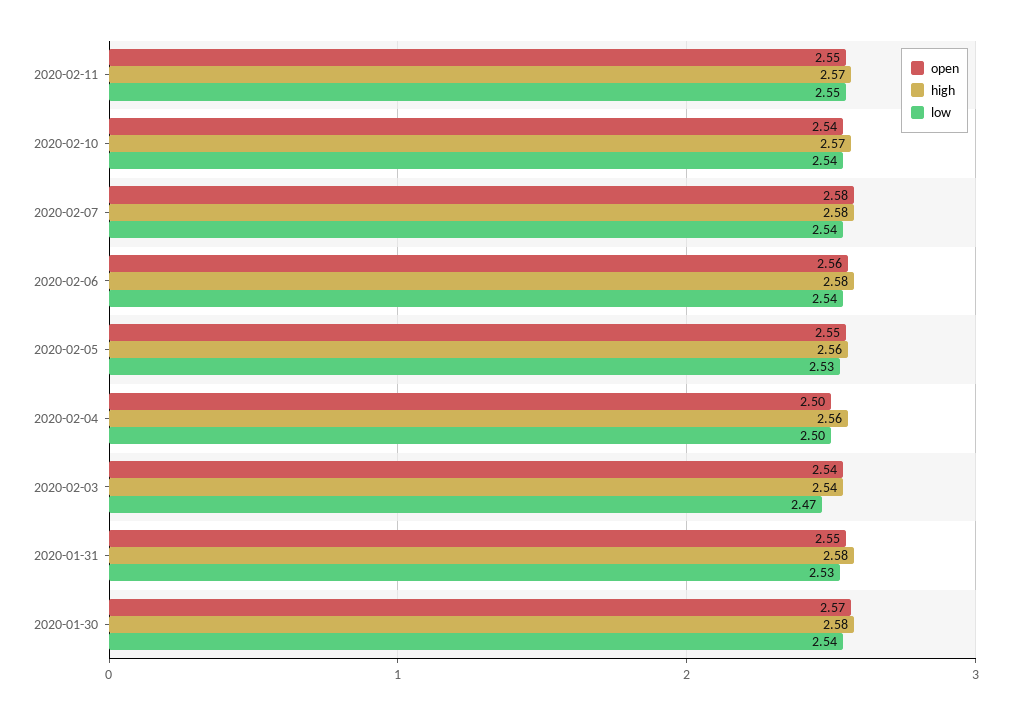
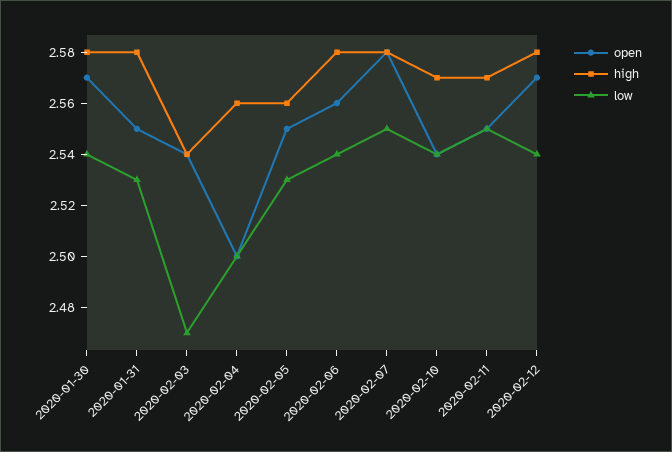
low, 2020-02-07: 2.54 -> 2.55
open, 2020-02-12: none -> 2.57
high, 2020-02-12: none -> 2.58
low, 2020-02-12: none -> 2.54

